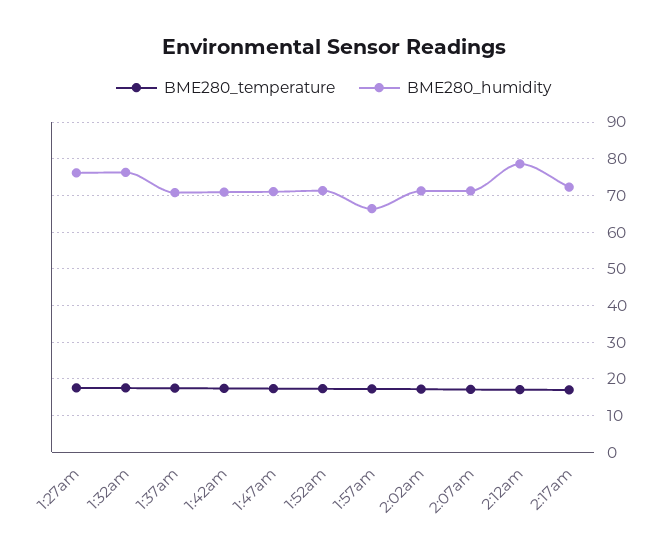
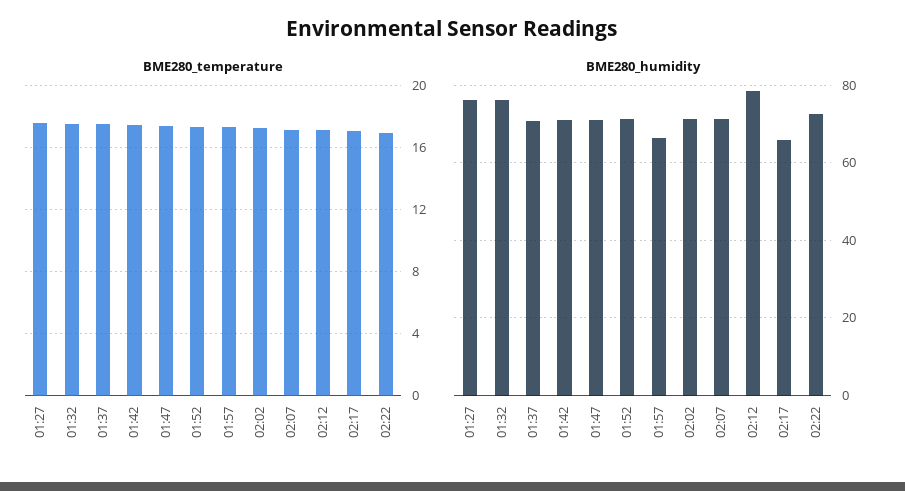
BME280_humidity, 2:17am: 72 -> 66
BME280_temperature, 02:22: none -> 17
BME280_humidity, 02:22: none -> 72

